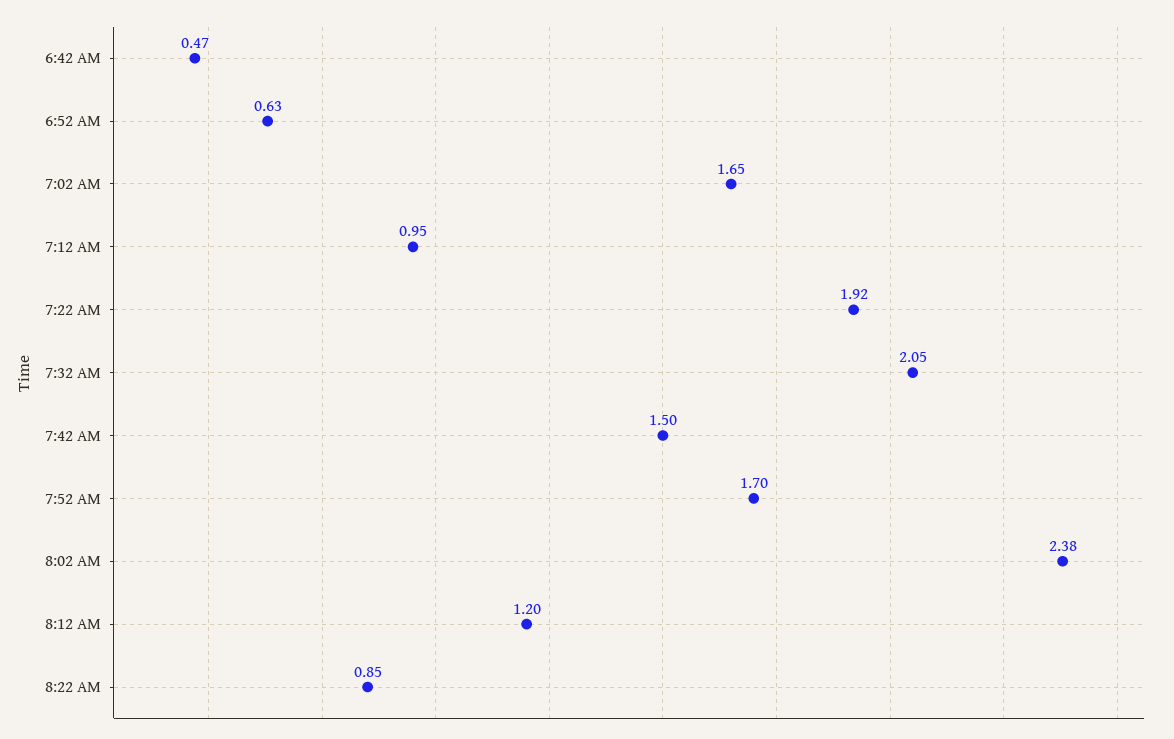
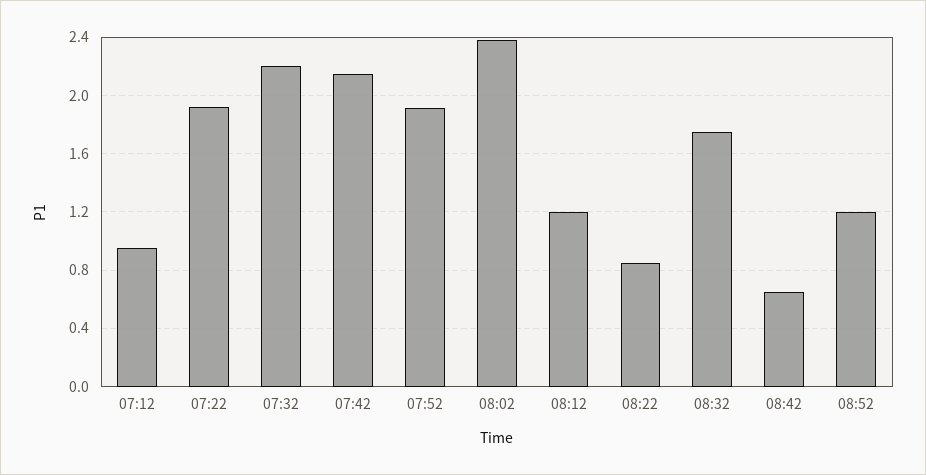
6:42 AM: 0.47 -> none
6:52 AM: 0.63 -> none
7:02 AM: 1.65 -> none
7:32 AM: 2.05 -> 2.2
7:42 AM: 1.5 -> 2.15
7:52 AM: 1.7 -> 1.9
08:32: none -> 1.75
08:42: none -> 0.65
08:52: none -> 1.2

